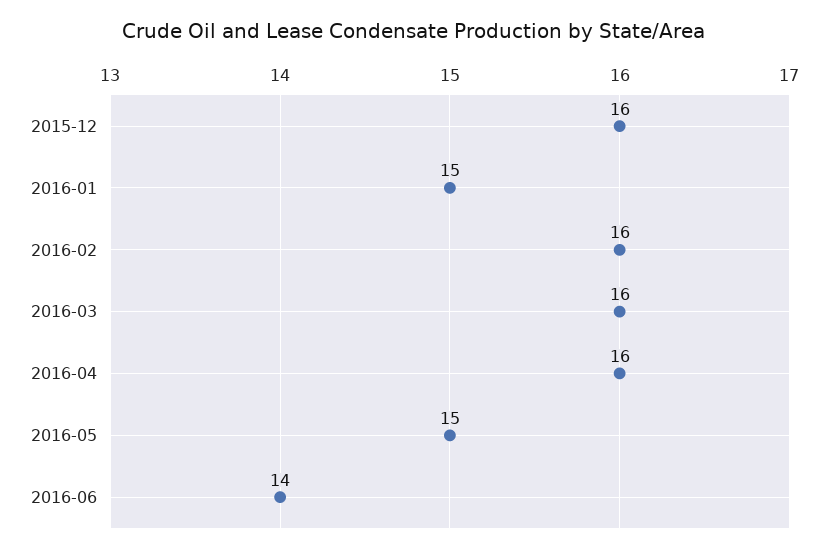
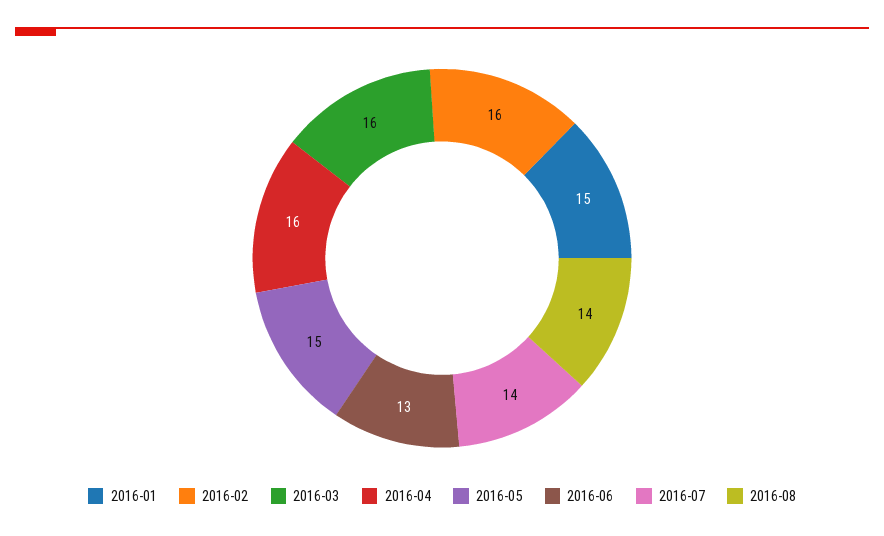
2015-12: 16 -> none
2016-06: 14 -> 13
2016-07: none -> 14
2016-08: none -> 14

